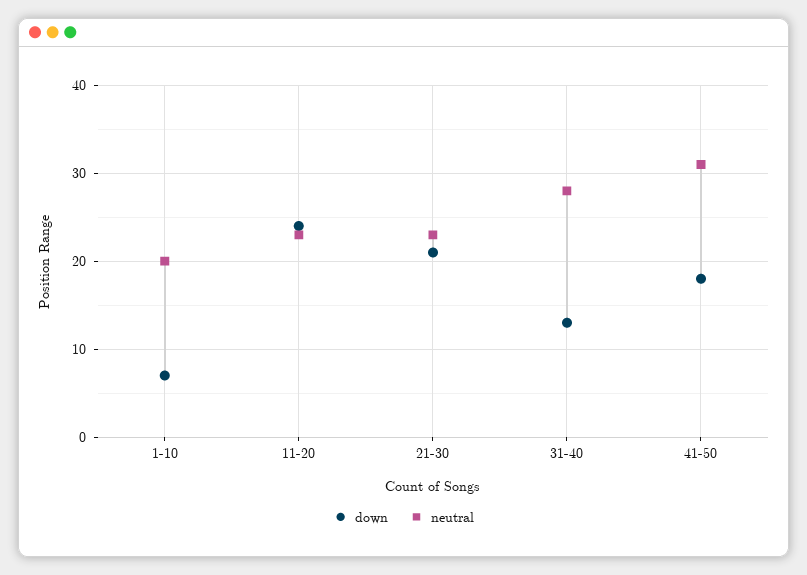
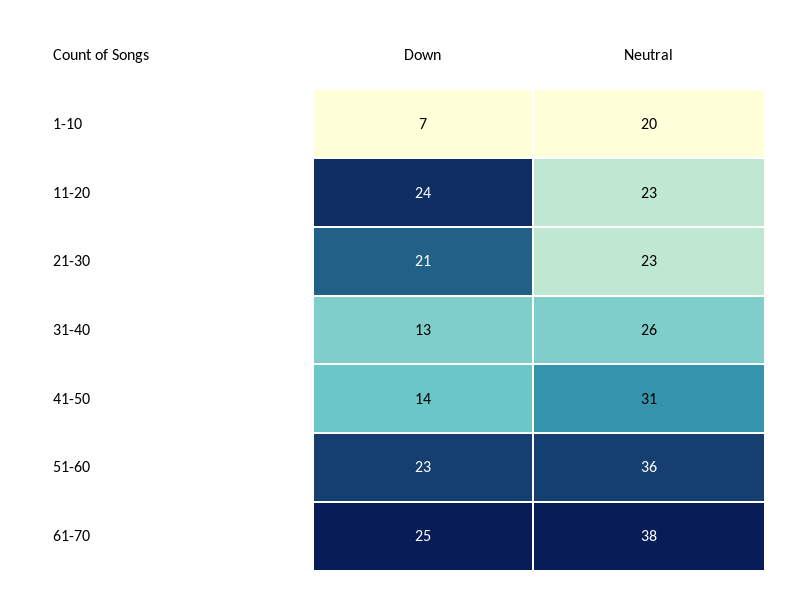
neutral, 31-40: 28 -> 26
down, 41-50: 18 -> 14
down, 51-60: none -> 23
neutral, 51-60: none -> 36
down, 61-70: none -> 25
neutral, 61-70: none -> 38

